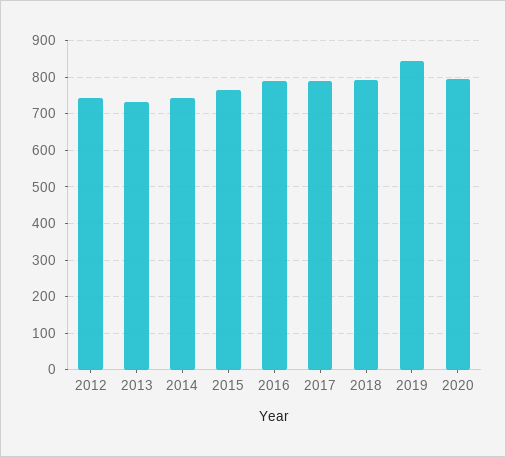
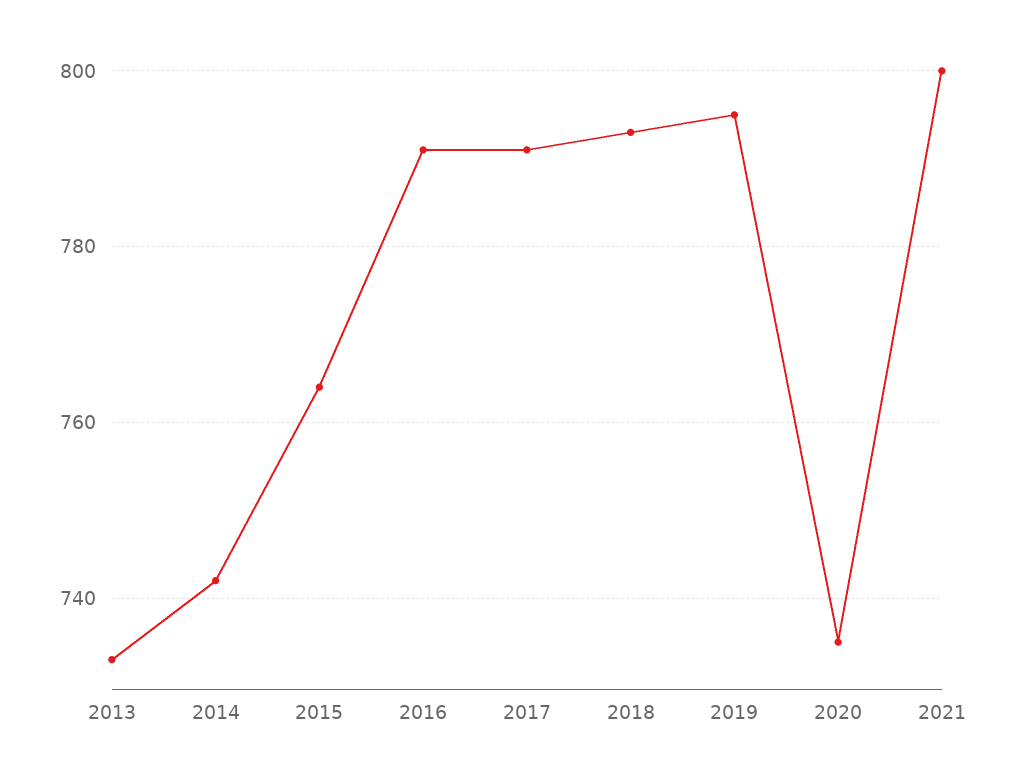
2012: 740 -> none
2019: 840 -> 795
2020: 800 -> 735
2021: none -> 800

